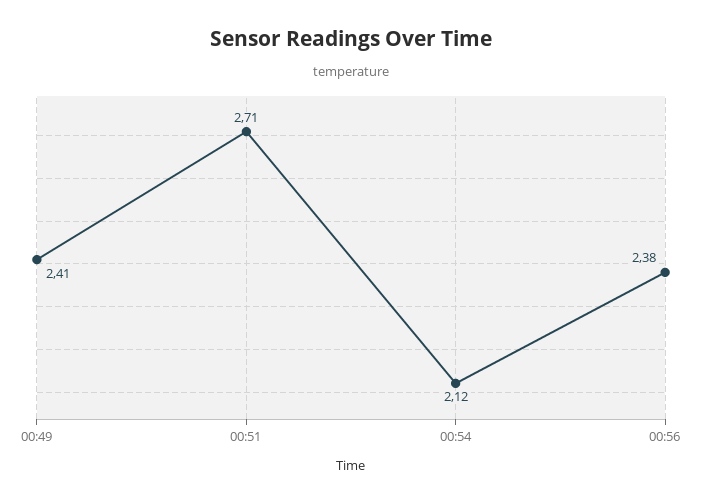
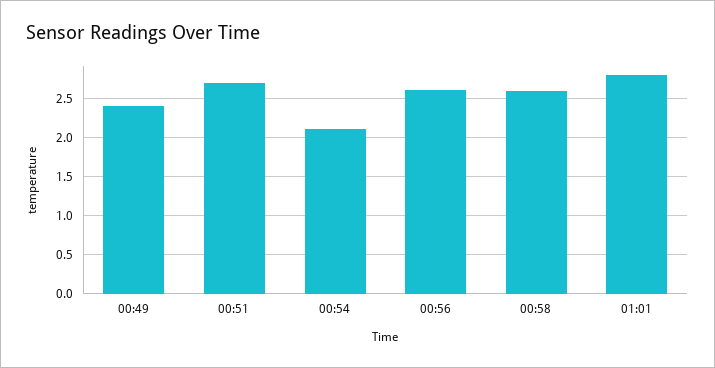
00:56: 2.38 -> 2.6
00:58: none -> 2.6
01:01: none -> 2.8

